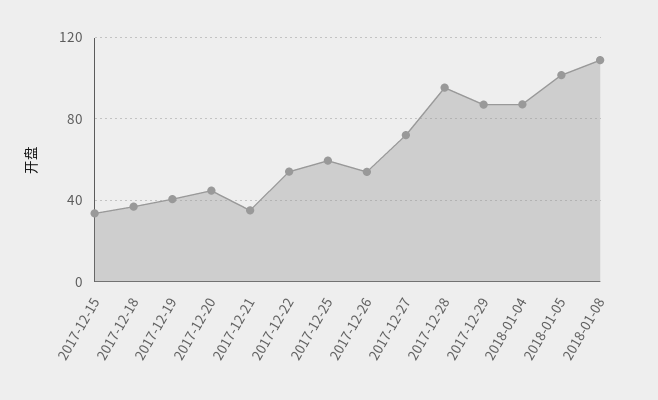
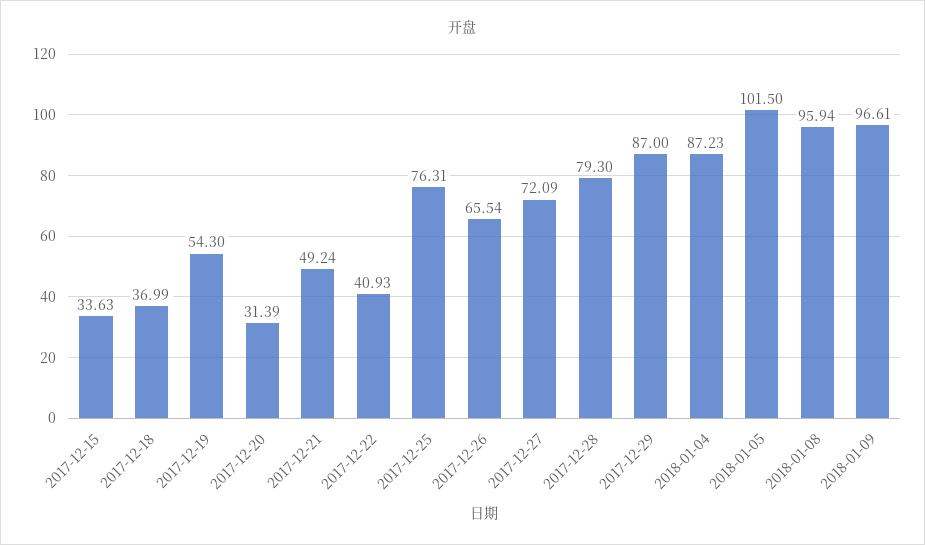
2017-12-19: 40 -> 54.3
2017-12-20: 45 -> 31.39
2017-12-21: 35 -> 49.24
2017-12-22: 55 -> 40.93
2017-12-25: 60 -> 76.31
2017-12-26: 55 -> 65.54
2017-12-28: 95 -> 79.3
2018-01-08: 110 -> 95.94
2018-01-09: none -> 96.61

